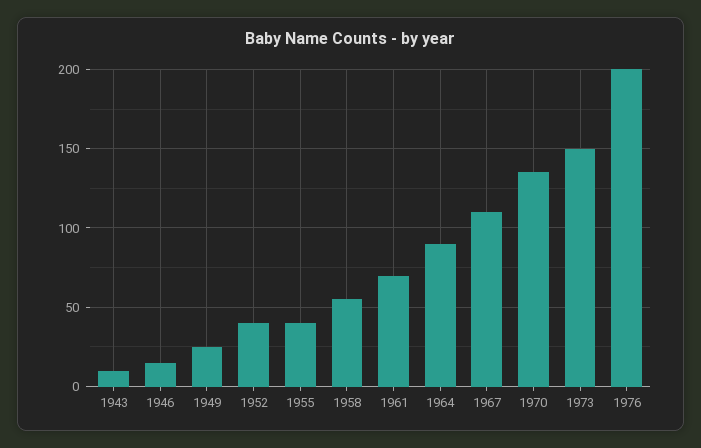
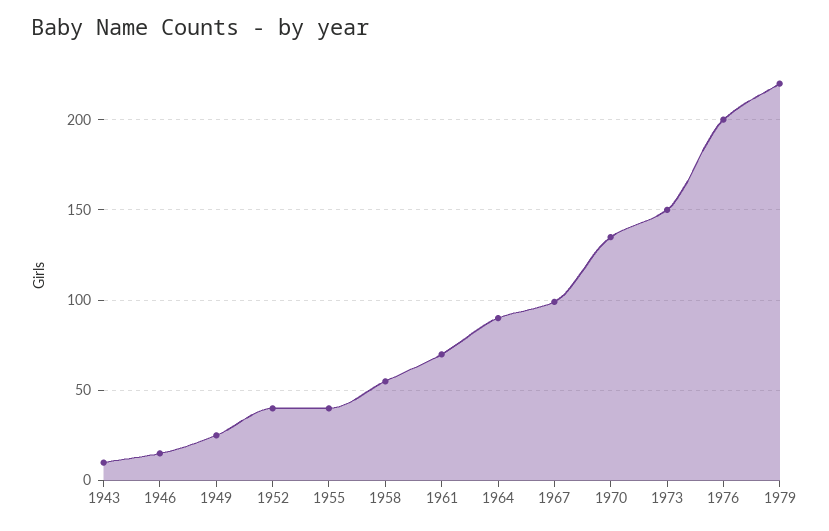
1967: 110 -> 100
1979: none -> 220

